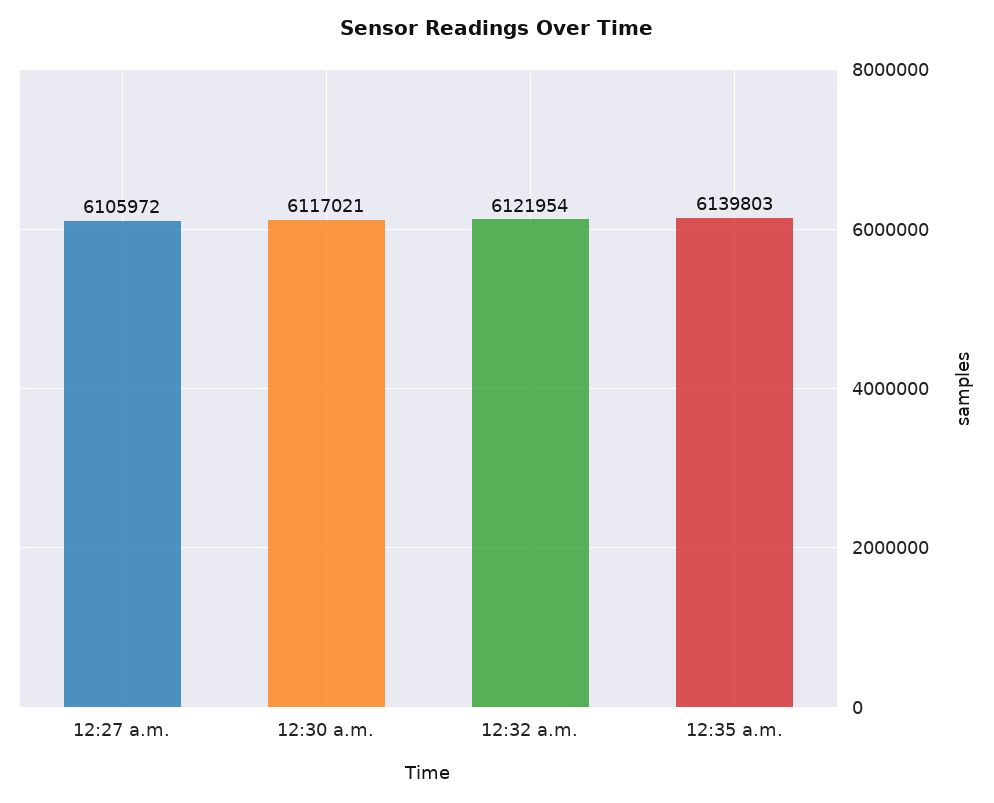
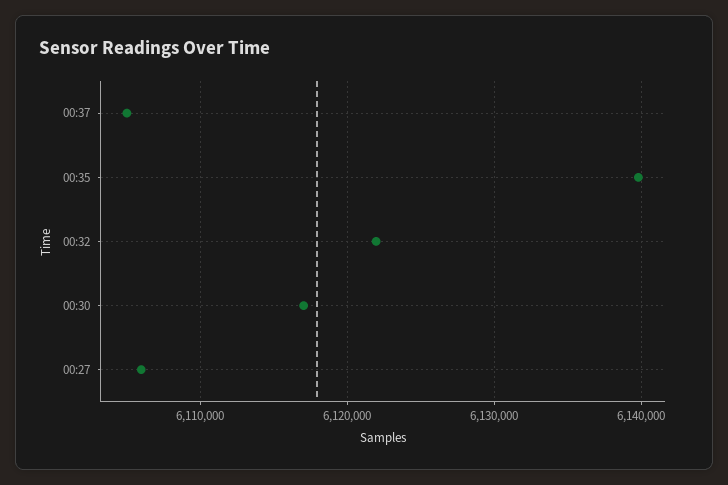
00:37: none -> 6105000

